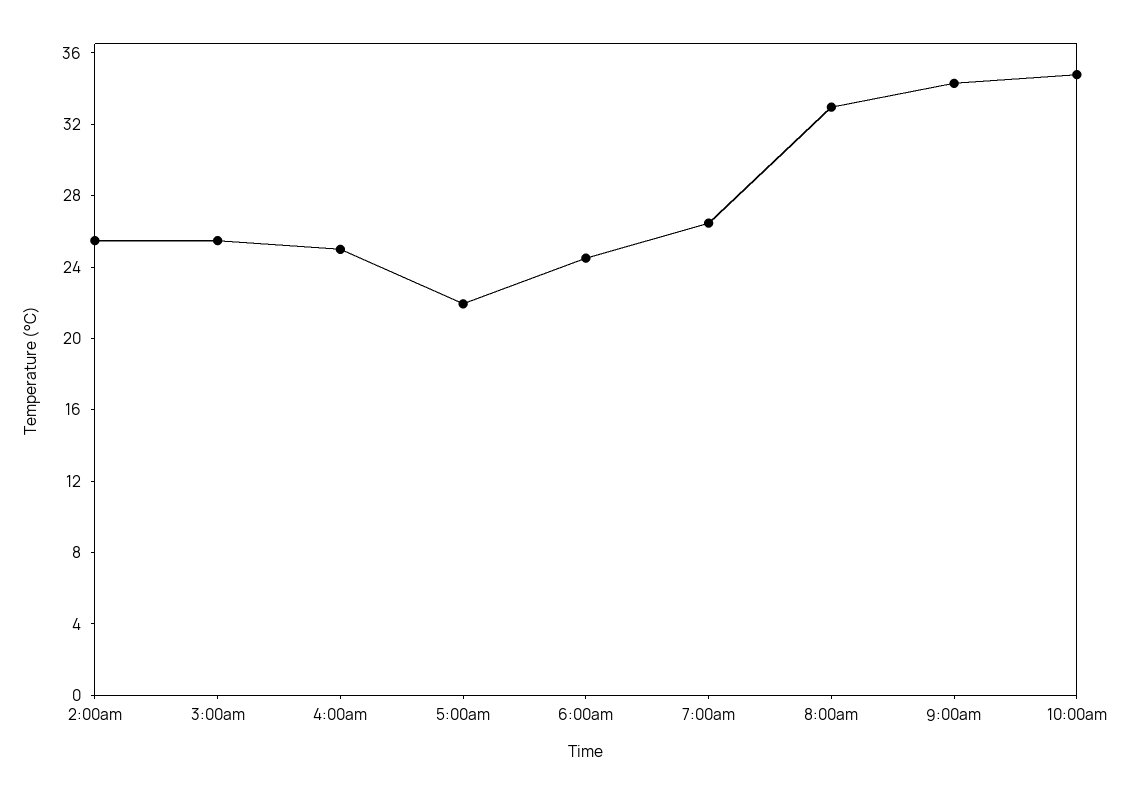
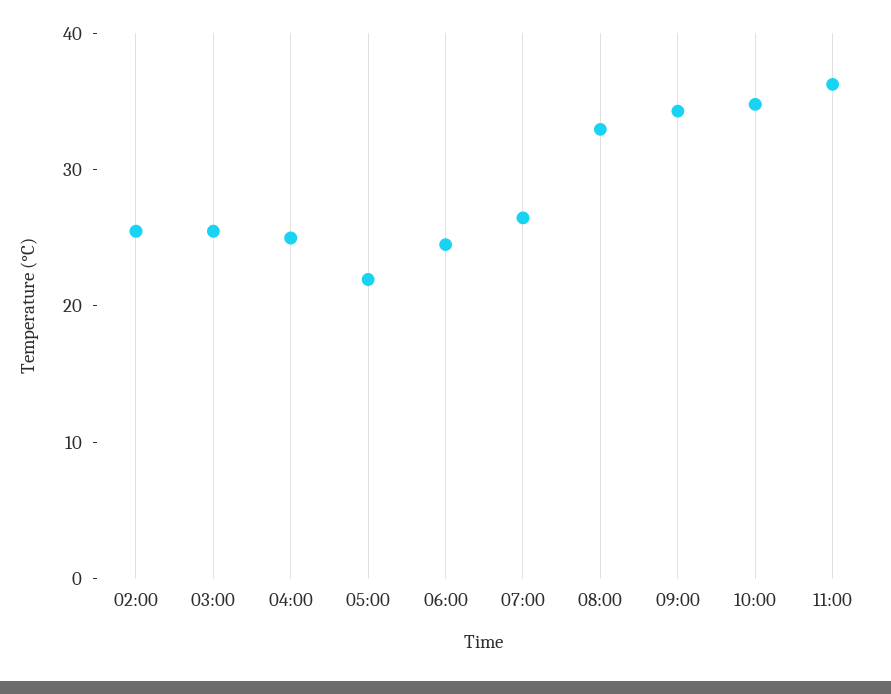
11:00: none -> 36

